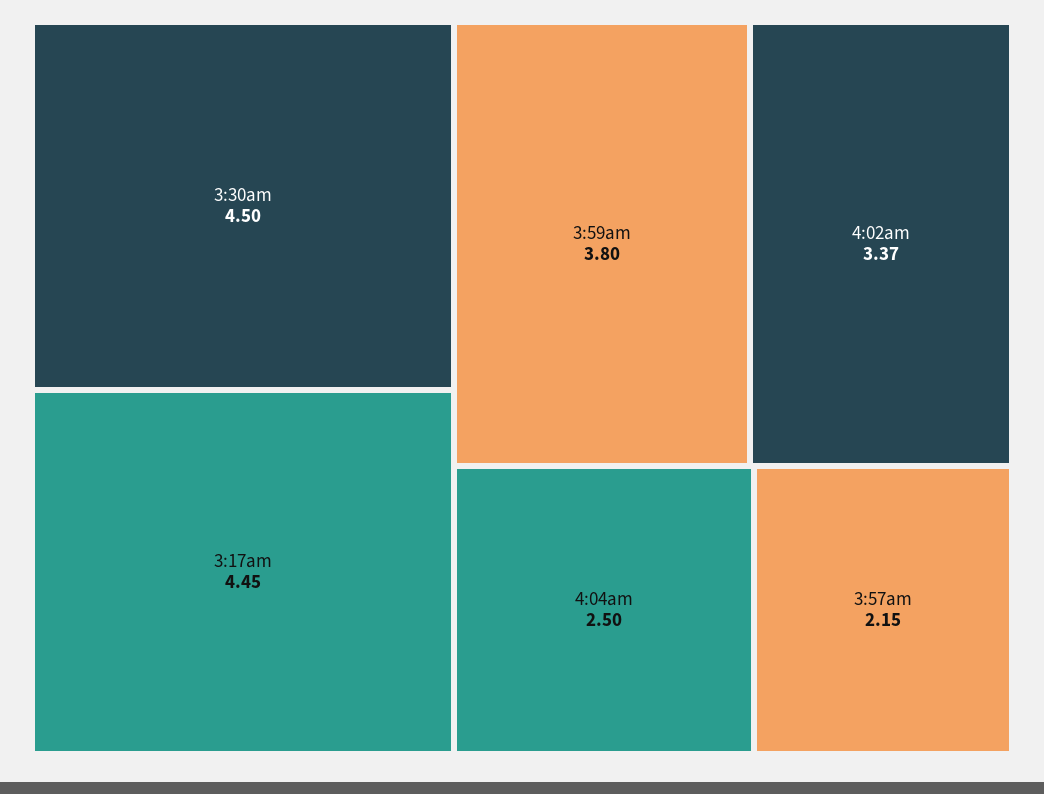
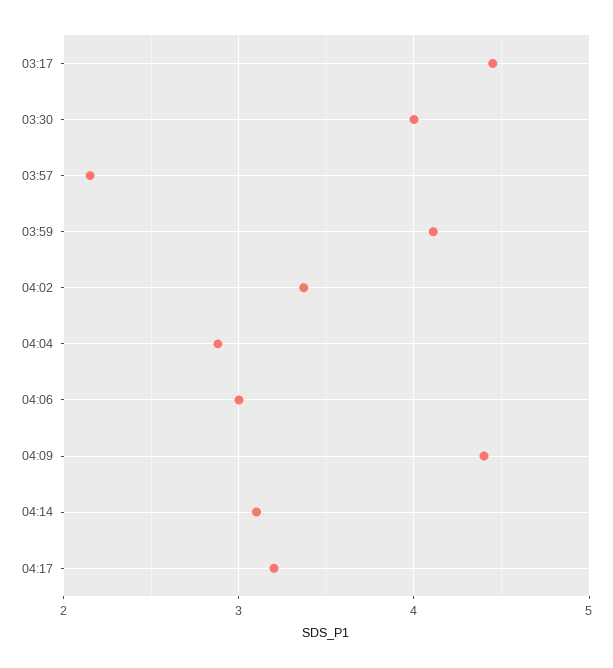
3:30am: 4.5 -> 4
3:59am: 3.8 -> 4.1
4:04am: 2.5 -> 2.9
04:06: none -> 3
04:09: none -> 4.4
04:14: none -> 3.1
04:17: none -> 3.2

